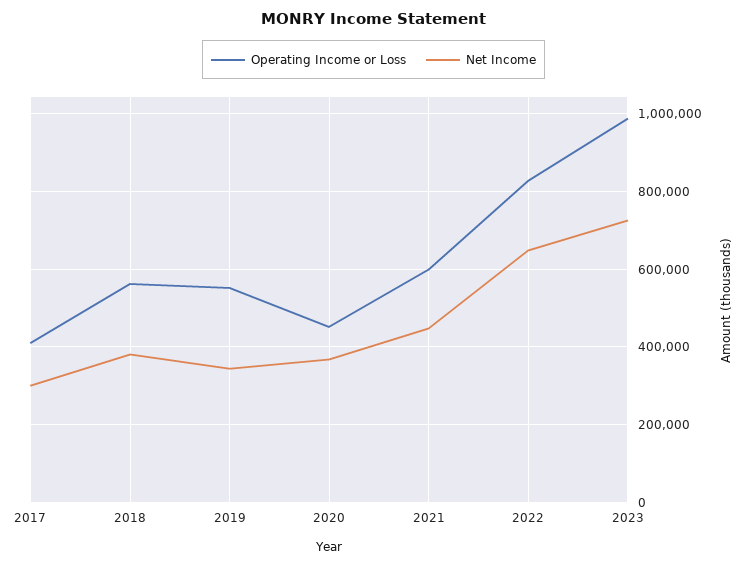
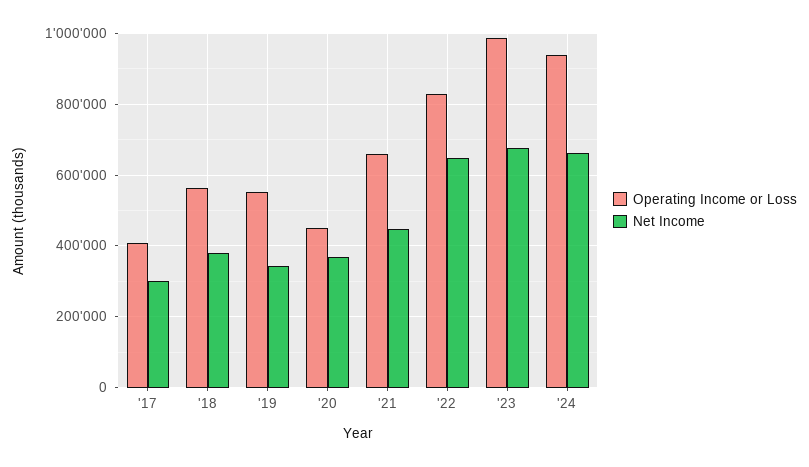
Operating Income or Loss, 2021: 600000 -> 660000
Net Income, 2023: 720000 -> 680000
Operating Income or Loss, '24: none -> 940000
Net Income, '24: none -> 660000

